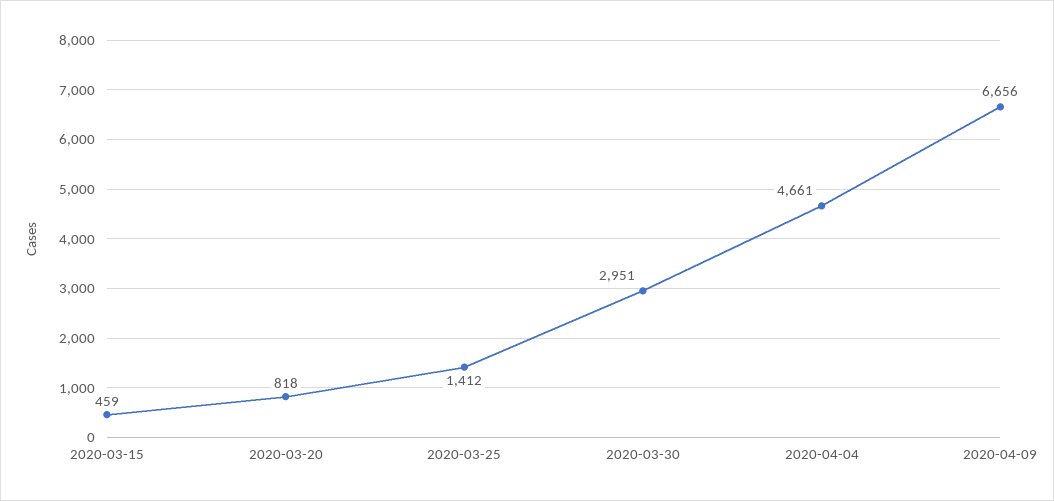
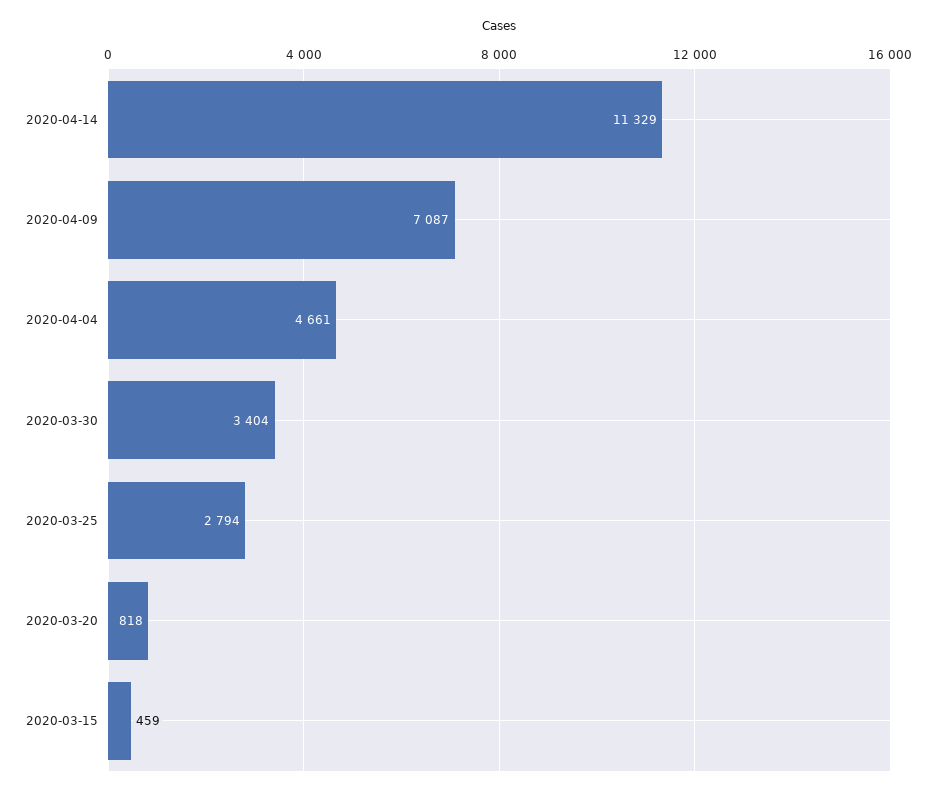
2020-03-25: 1412 -> 2794
2020-03-30: 2951 -> 3404
2020-04-09: 6656 -> 7087
2020-04-14: none -> 11329

